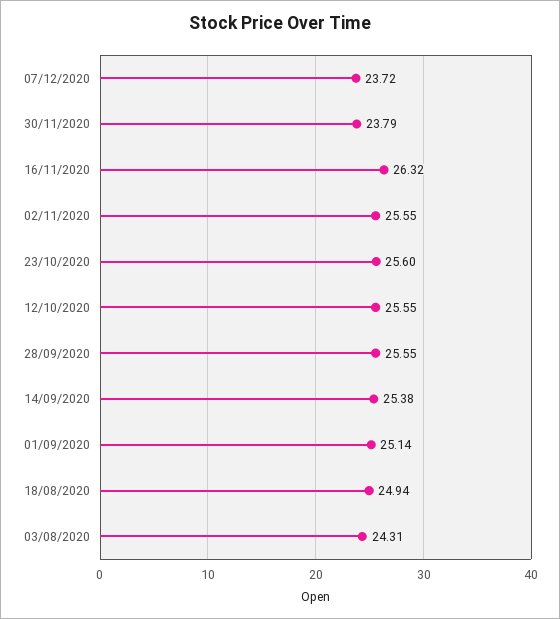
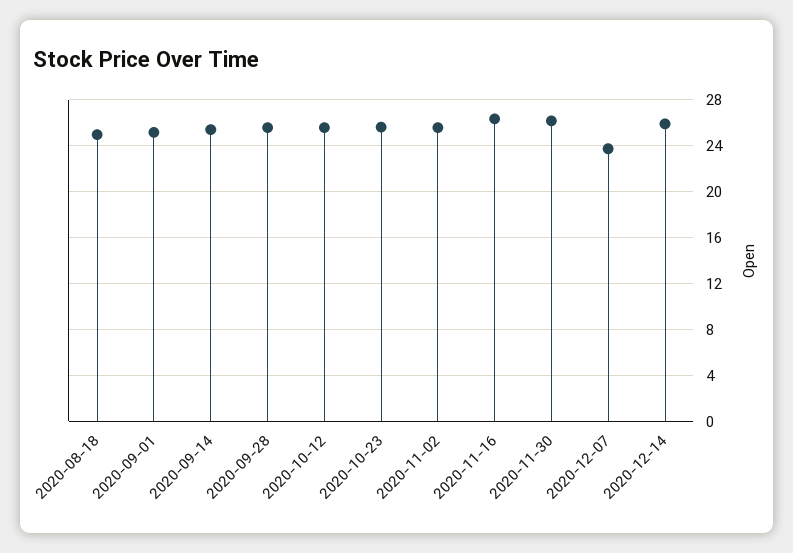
30/11/2020: 23.79 -> 26
03/08/2020: 24.31 -> none
2020-12-14: none -> 26

